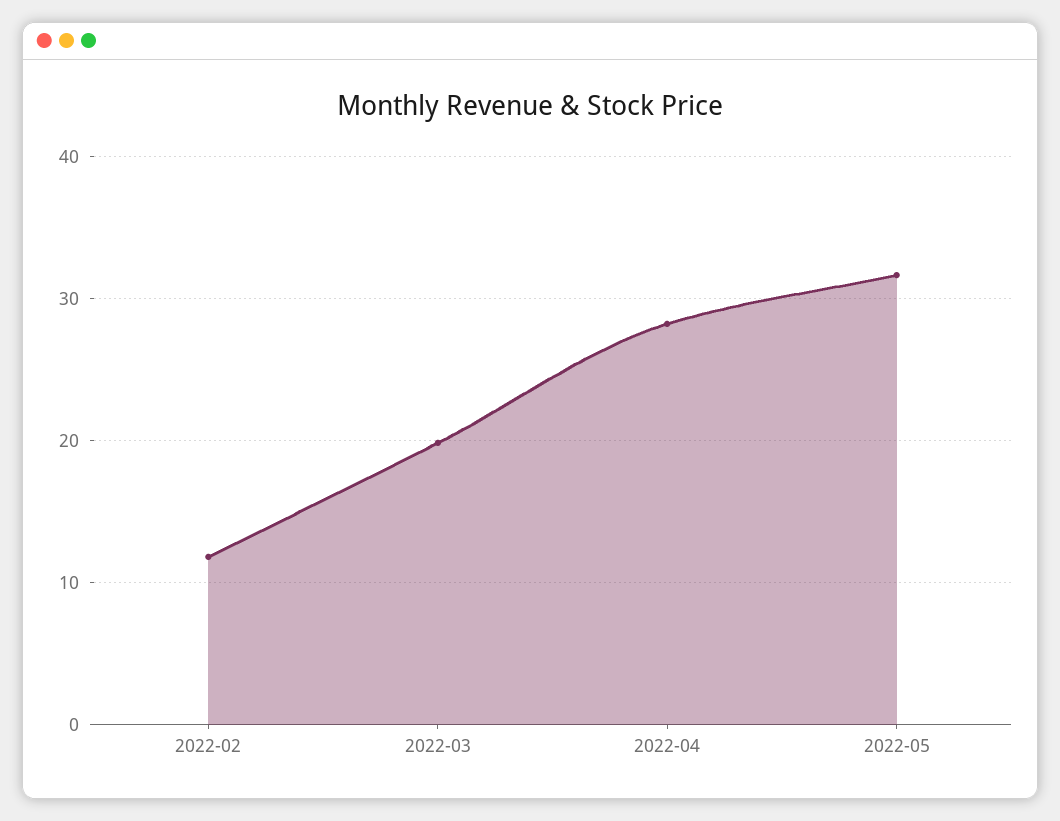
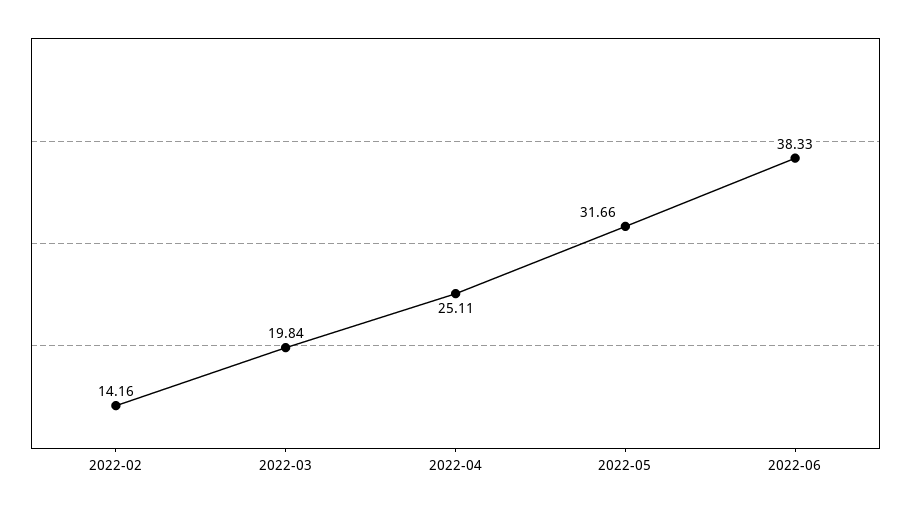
2022-02: 12 -> 14.16
2022-04: 28 -> 25.11
2022-06: none -> 38.33

